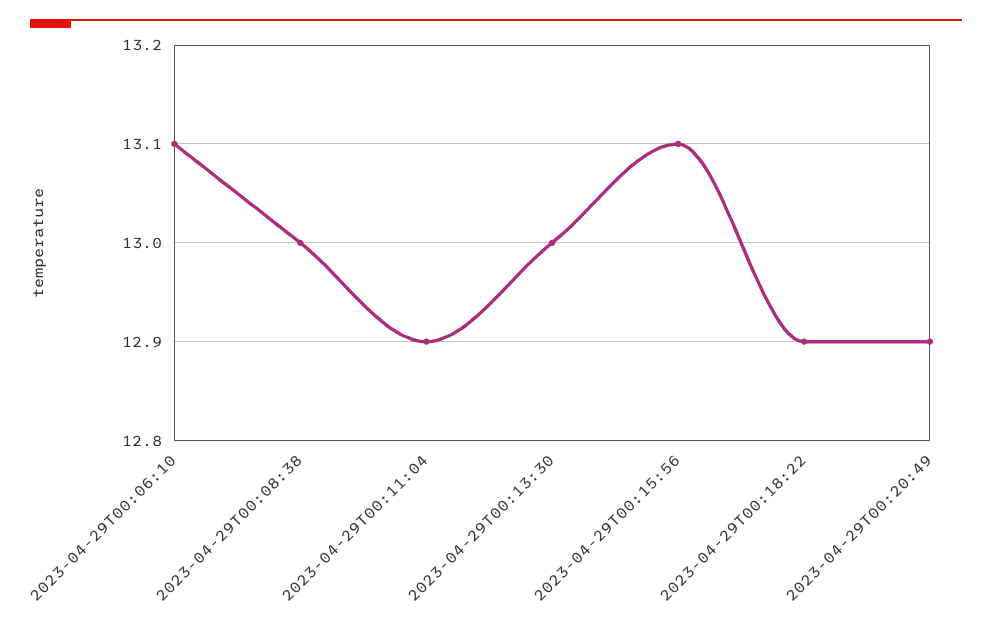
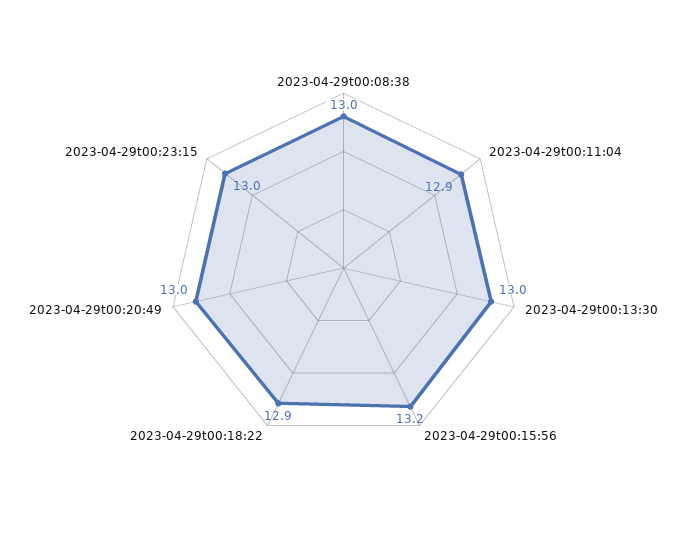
2023-04-29T00:06:10: 13.1 -> none
2023-04-29T00:15:56: 13.1 -> 13.2
2023-04-29T00:20:49: 12.9 -> 13
2023-04-29t00:23:15: none -> 13

